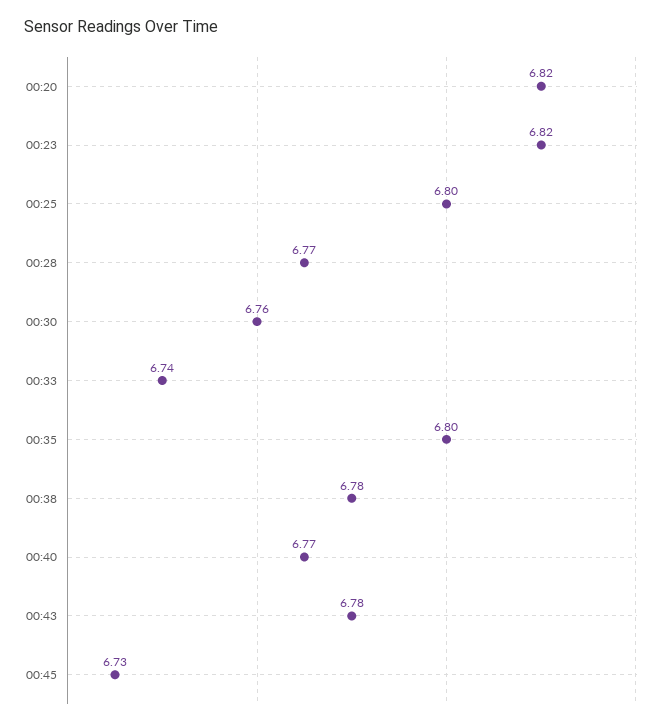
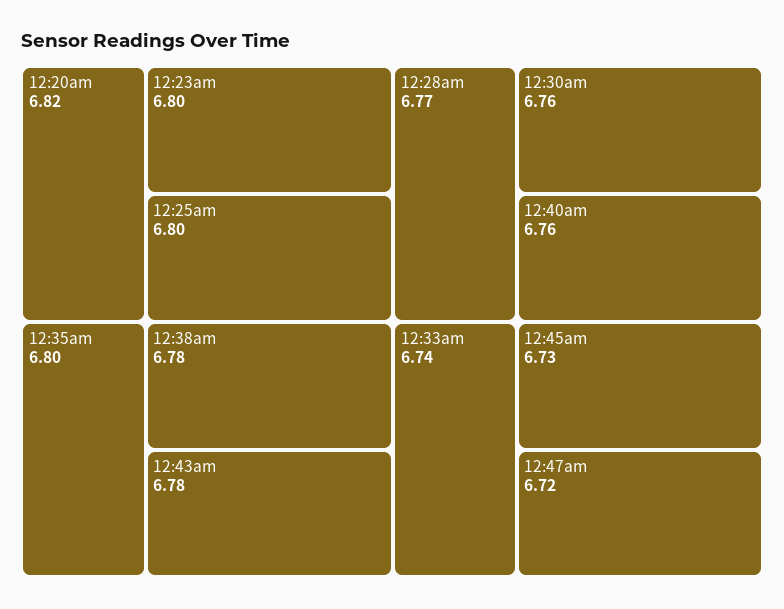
00:23: 6.82 -> 6.8
00:40: 6.77 -> 6.76
12:47am: none -> 6.72

